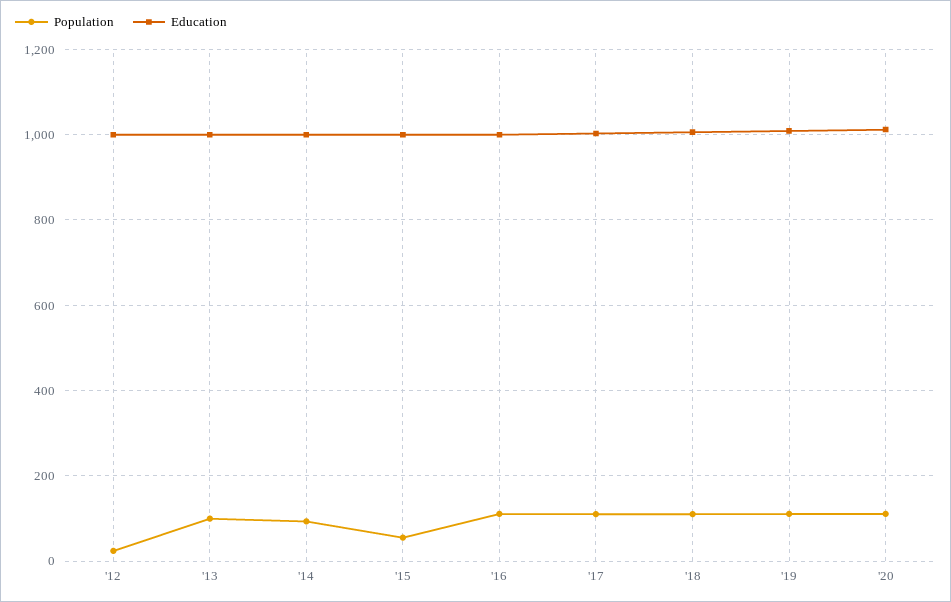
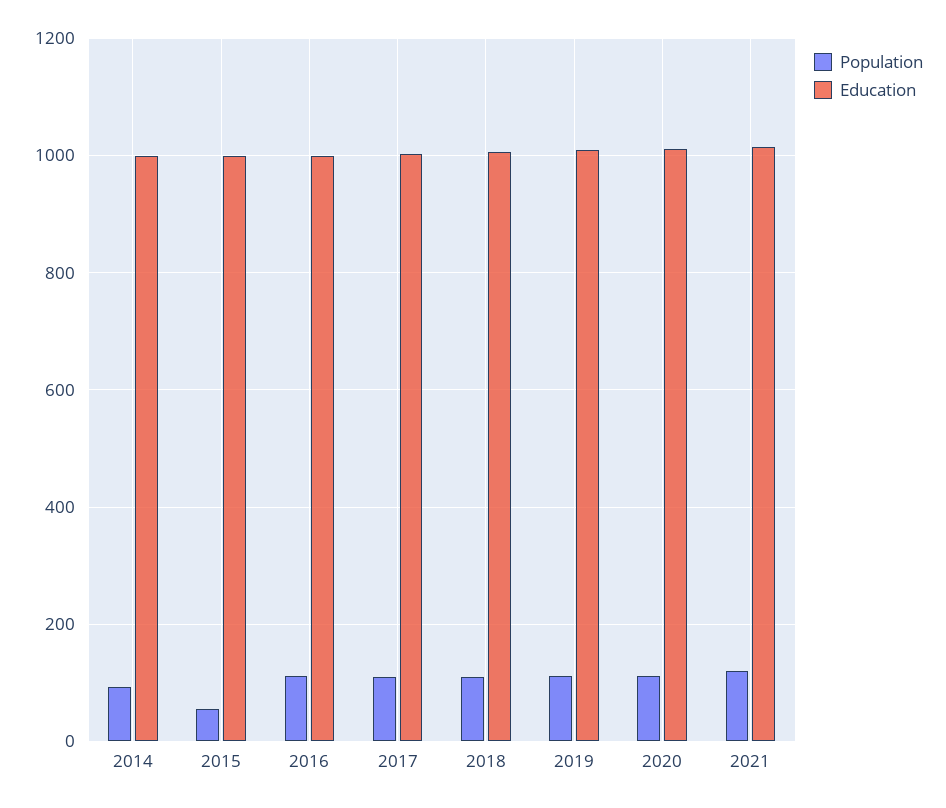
Population, '12: 20 -> none
Education, '12: 1000 -> none
Population, '13: 100 -> none
Education, '13: 1000 -> none
Population, 2021: none -> 120
Education, 2021: none -> 1020

